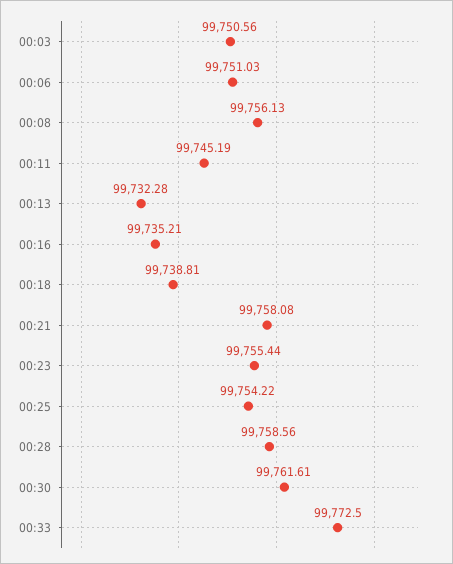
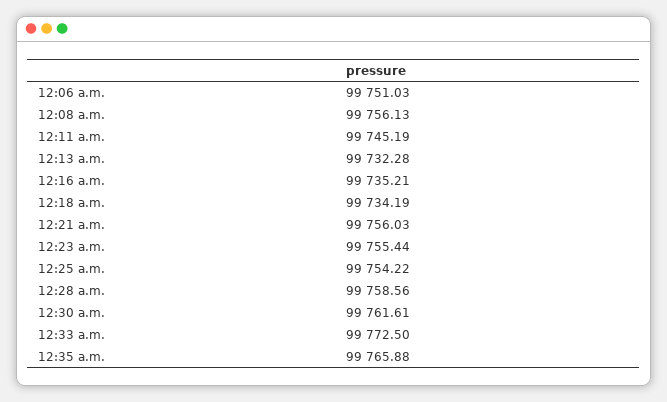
00:03: 99750.56 -> none
00:18: 99738.81 -> 99734.19
00:21: 99758.08 -> 99756.03
12:35 a.m.: none -> 99765.88

